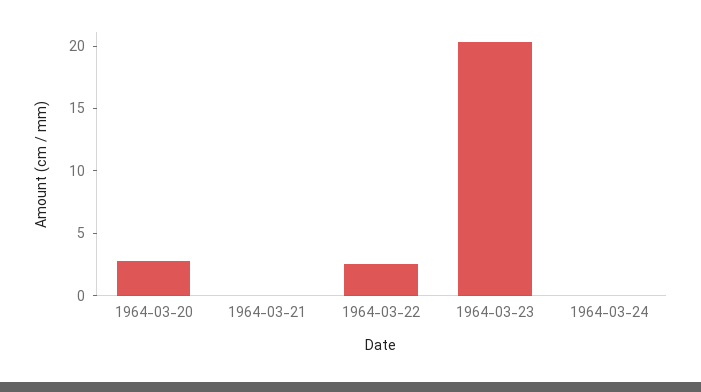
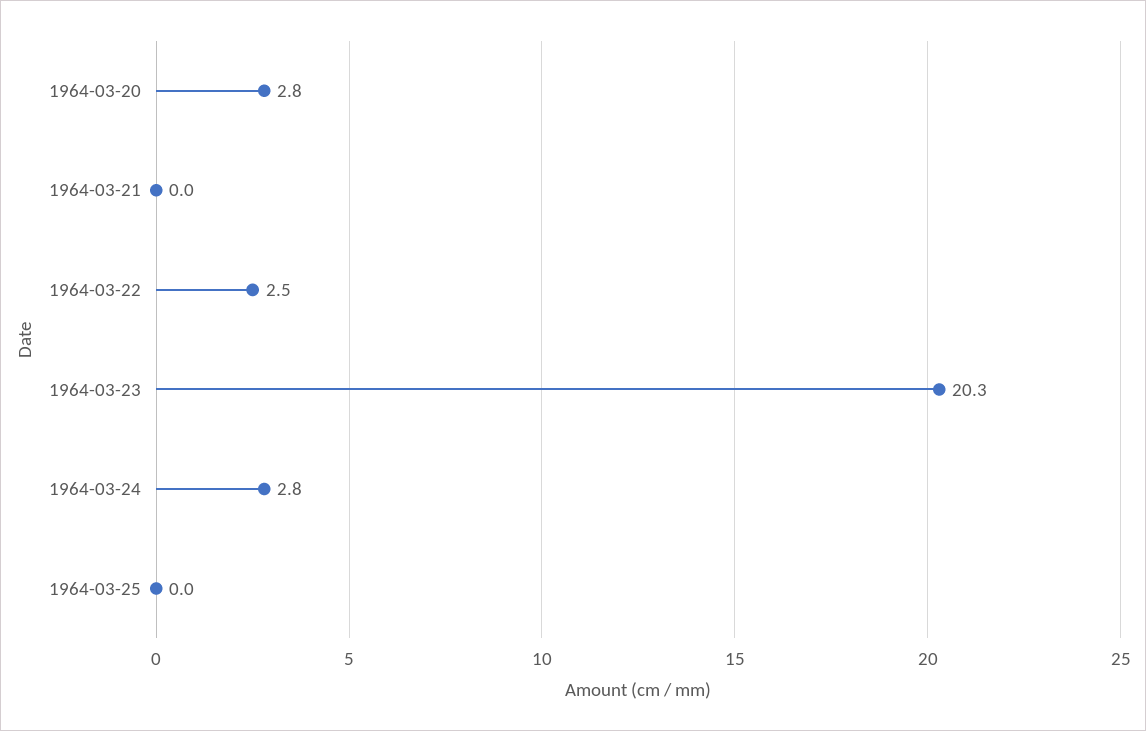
1964-03-24: 0 -> 2.8
1964-03-25: none -> 0

